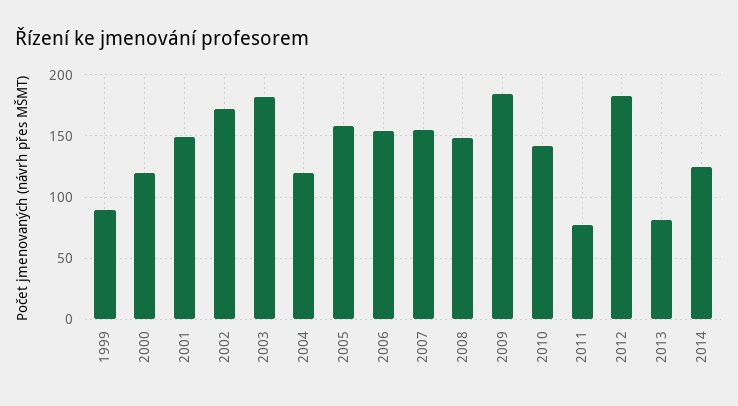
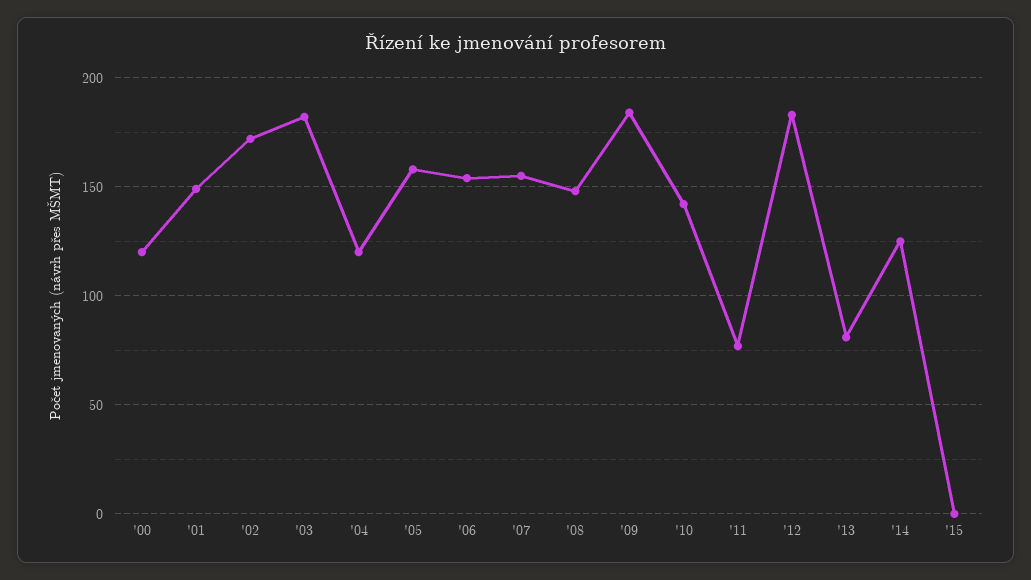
1999: 90 -> none
'15: none -> 0

